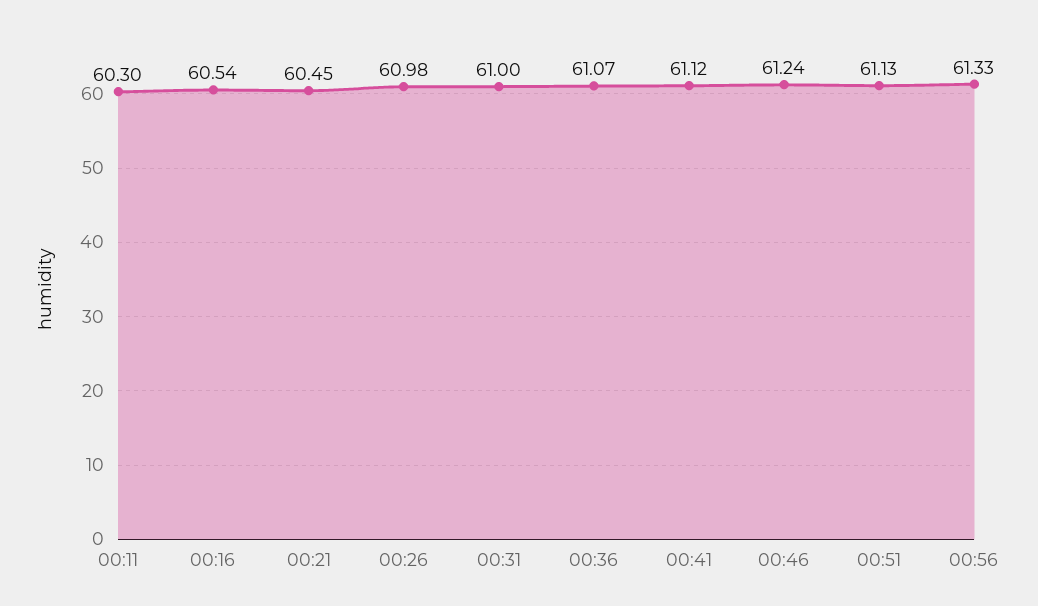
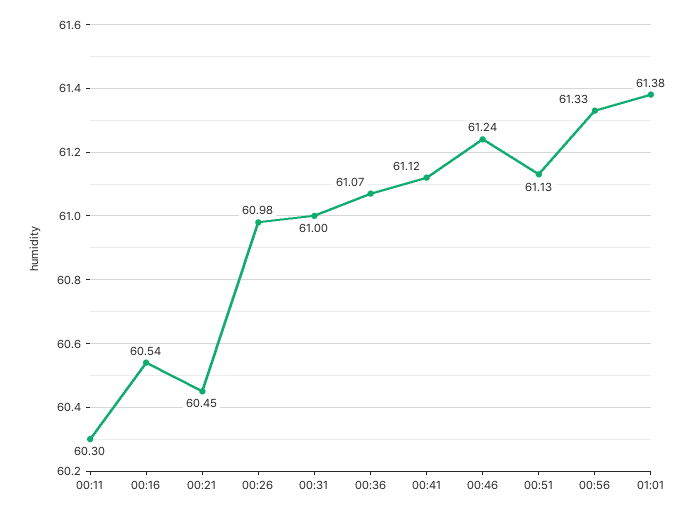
01:01: none -> 61.38

